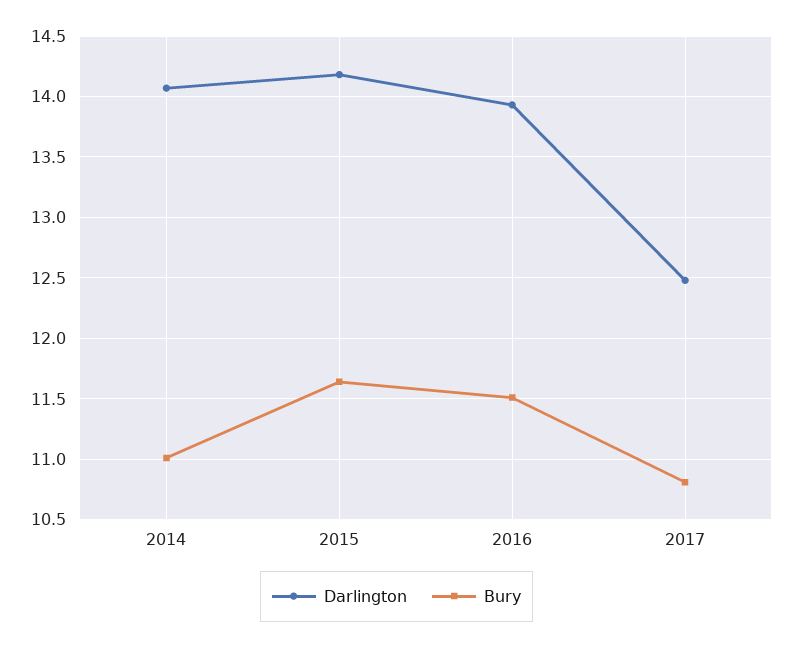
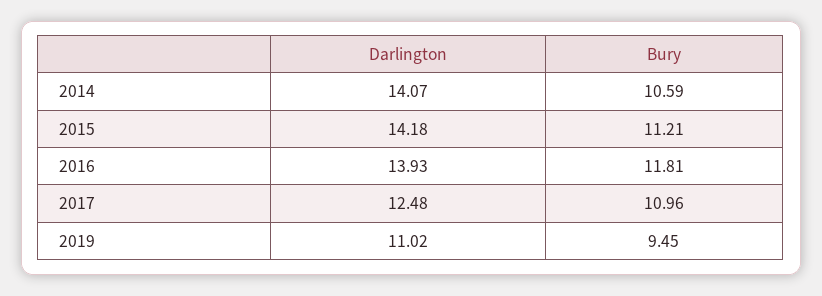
Bury, 2014: 11 -> 10.59
Bury, 2015: 11.65 -> 11.21
Bury, 2016: 11.5 -> 11.81
Bury, 2017: 10.8 -> 10.96
Darlington, 2019: none -> 11.02
Bury, 2019: none -> 9.45

